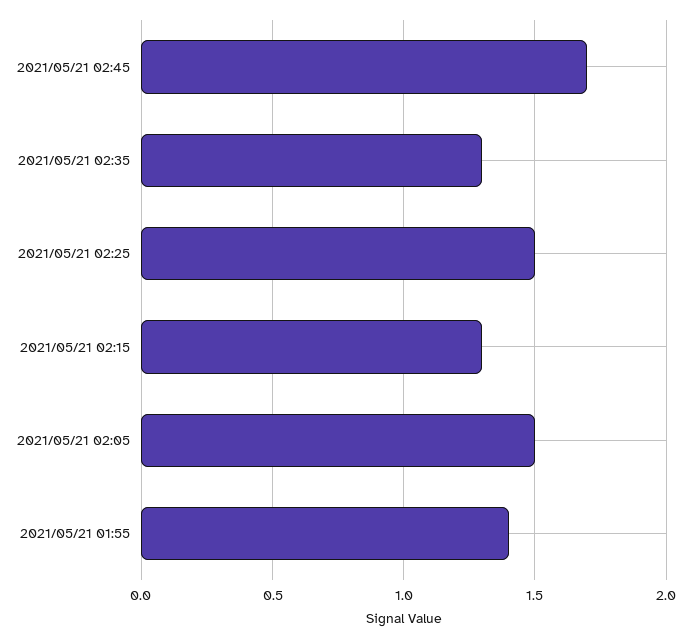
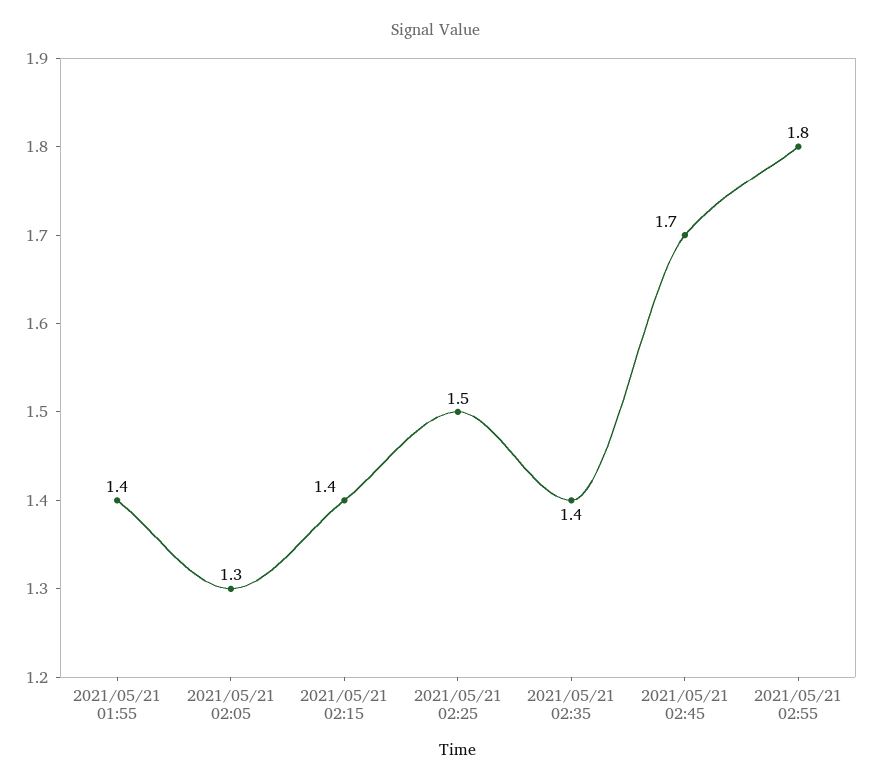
2021/05/21 02:35: 1.3 -> 1.4
2021/05/21 02:15: 1.3 -> 1.4
2021/05/21 02:05: 1.5 -> 1.3
2021/05/21 02:55: none -> 1.8

